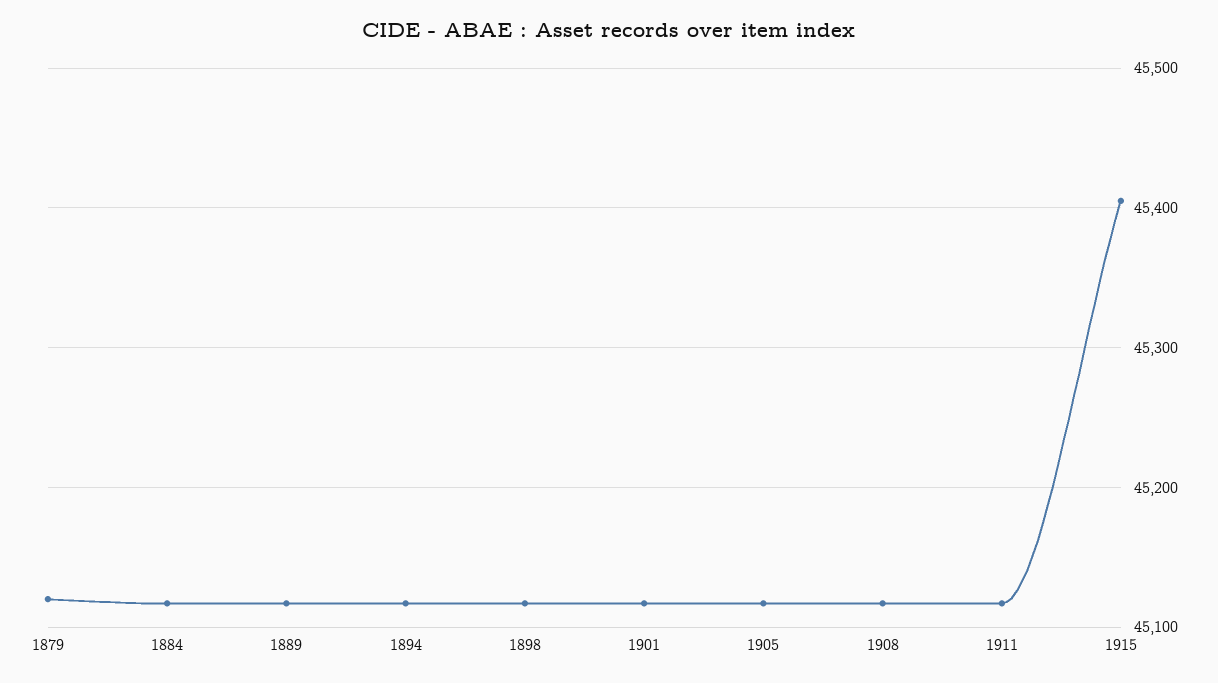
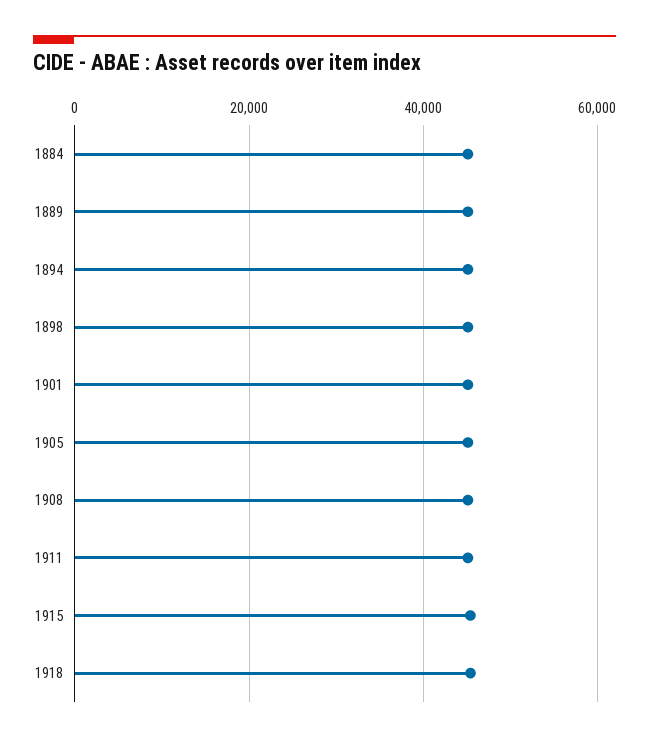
1879: 45120 -> none
1918: none -> 46000

